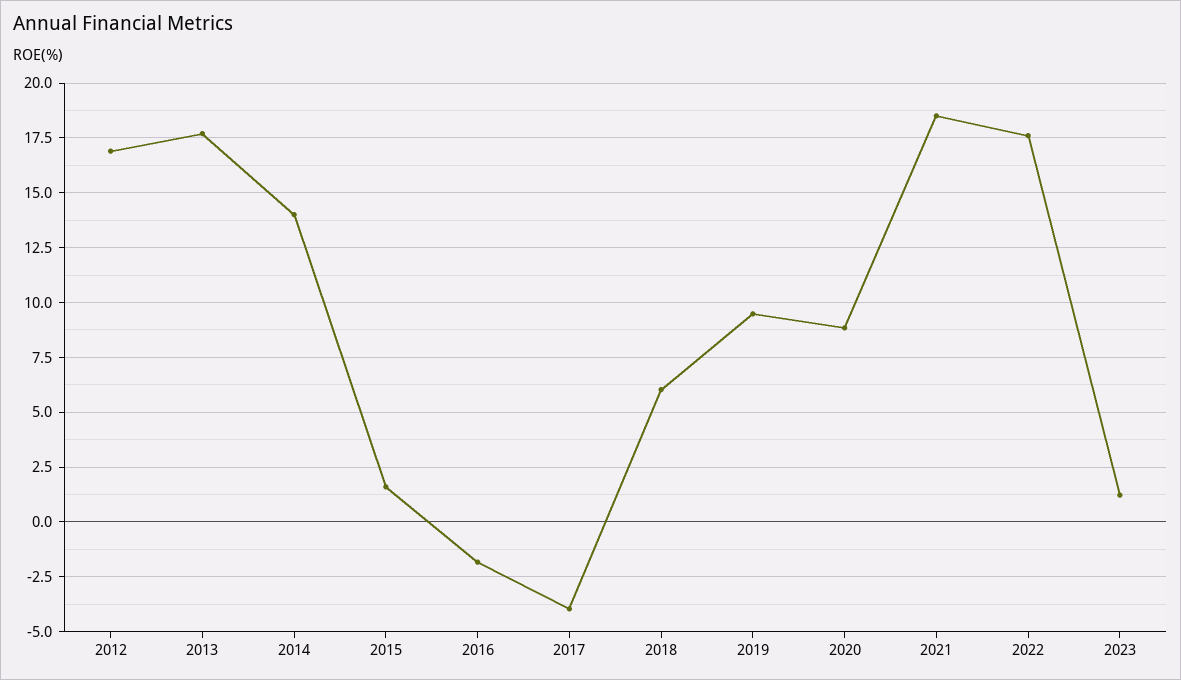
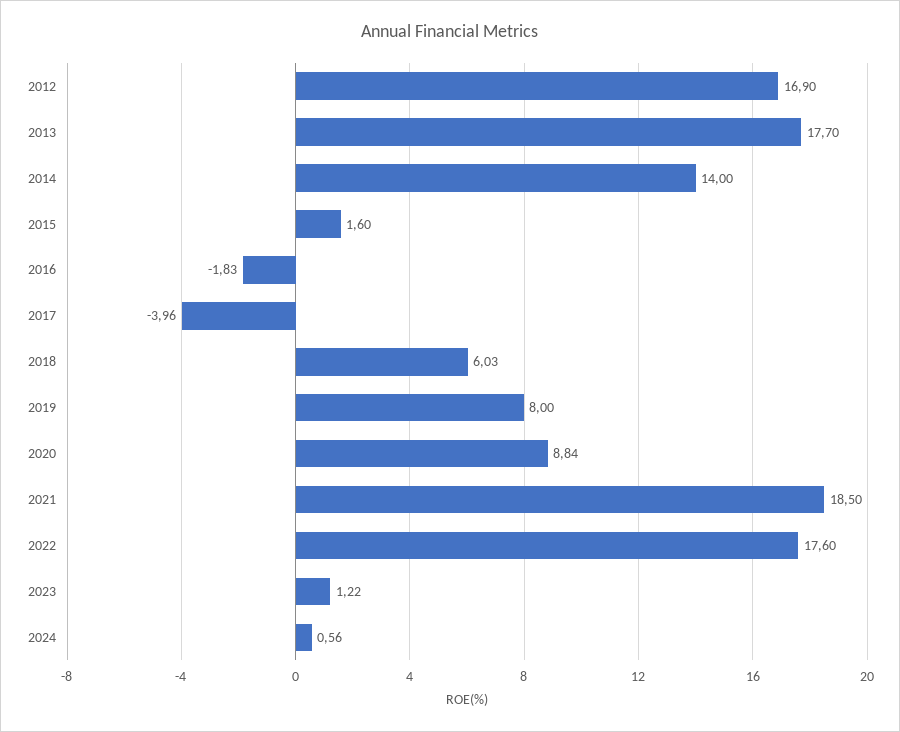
2019: 9.5 -> 8
2024: none -> 0.56

